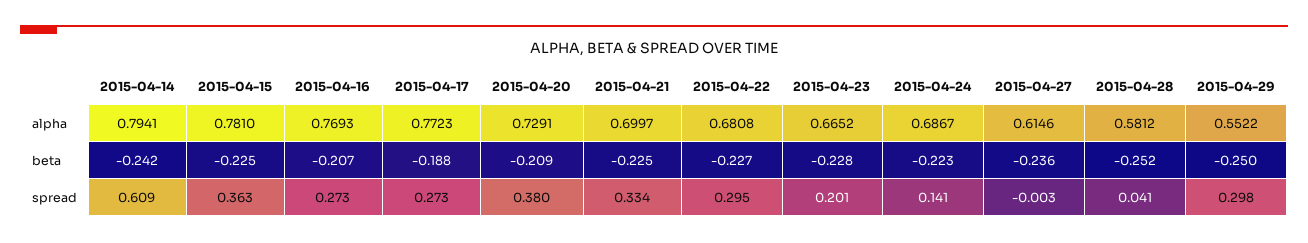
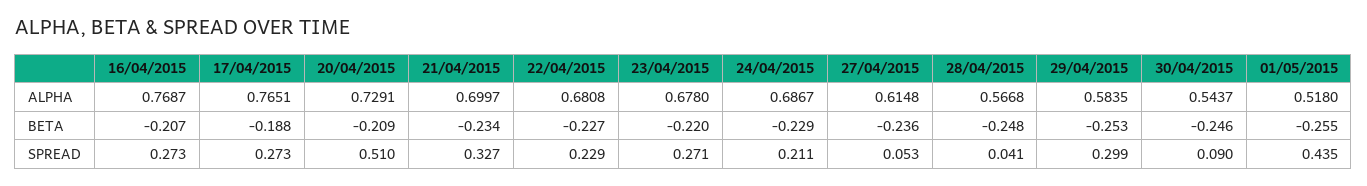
2015-04-14, alpha: 0.7941 -> none
2015-04-15, alpha: 0.781 -> none
2015-04-16, alpha: 0.7693 -> 0.7687
2015-04-17, alpha: 0.7723 -> 0.7651
2015-04-23, alpha: 0.6652 -> 0.678
2015-04-27, alpha: 0.6146 -> 0.6148
2015-04-28, alpha: 0.5812 -> 0.5668
2015-04-29, alpha: 0.5522 -> 0.5835
2015-04-14, beta: -0.242 -> none
2015-04-15, beta: -0.225 -> none
2015-04-21, beta: -0.225 -> -0.234
2015-04-23, beta: -0.228 -> -0.22
2015-04-24, beta: -0.223 -> -0.229
2015-04-28, beta: -0.252 -> -0.248
2015-04-29, beta: -0.25 -> -0.253
2015-04-14, spread: 0.609 -> none
2015-04-15, spread: 0.363 -> none
2015-04-20, spread: 0.38 -> 0.51
2015-04-21, spread: 0.334 -> 0.327
2015-04-22, spread: 0.295 -> 0.229
2015-04-23, spread: 0.201 -> 0.271
2015-04-24, spread: 0.141 -> 0.211
2015-04-27, spread: -0.003 -> 0.053
2015-04-29, spread: 0.298 -> 0.299
30/04/2015, alpha: none -> 0.5437
01/05/2015, alpha: none -> 0.518
30/04/2015, beta: none -> -0.246
01/05/2015, beta: none -> -0.255
30/04/2015, spread: none -> 0.09
01/05/2015, spread: none -> 0.435

